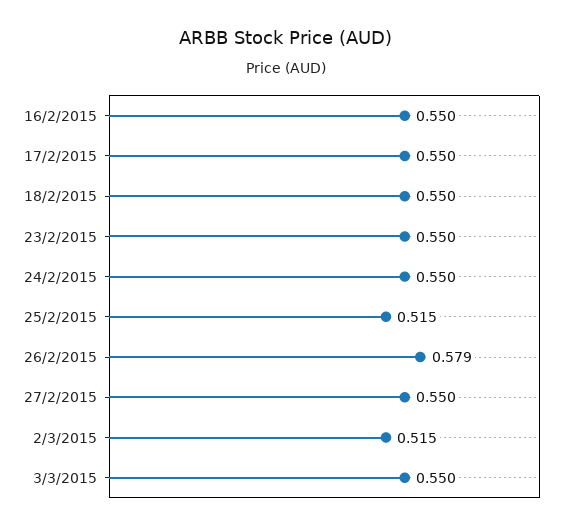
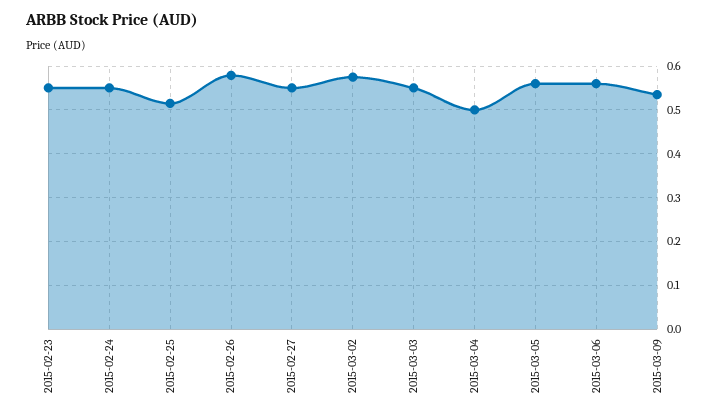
16/2/2015: 0.55 -> none
17/2/2015: 0.55 -> none
18/2/2015: 0.55 -> none
2/3/2015: 0.515 -> 0.58
2015-03-04: none -> 0.5
2015-03-05: none -> 0.56
2015-03-06: none -> 0.56
2015-03-09: none -> 0.54

